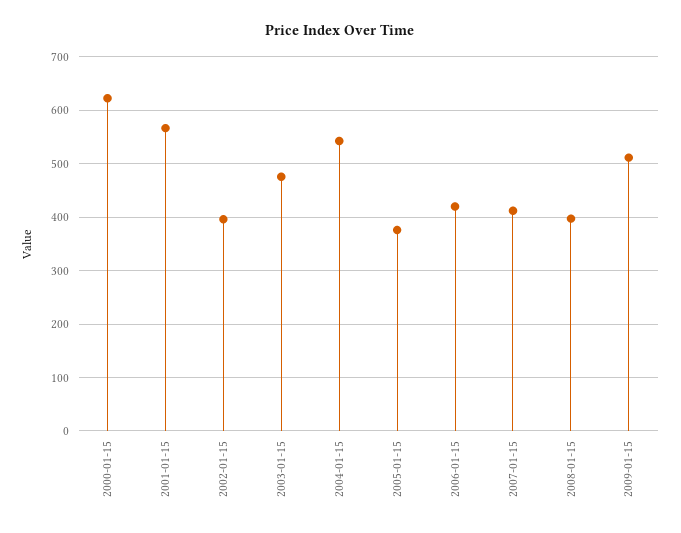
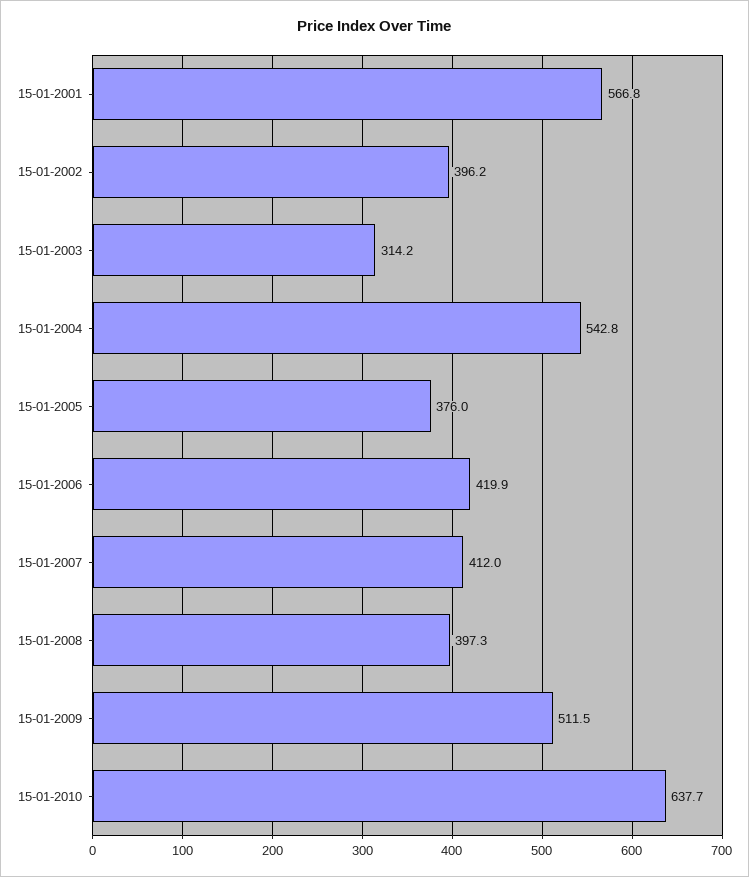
2000-01-15: 620 -> none
2003-01-15: 480 -> 314.2
15-01-2010: none -> 637.7

